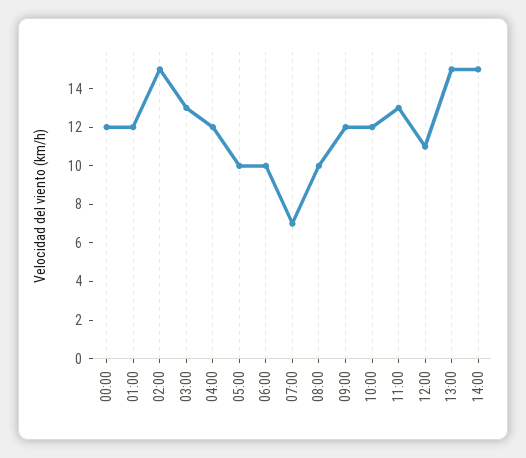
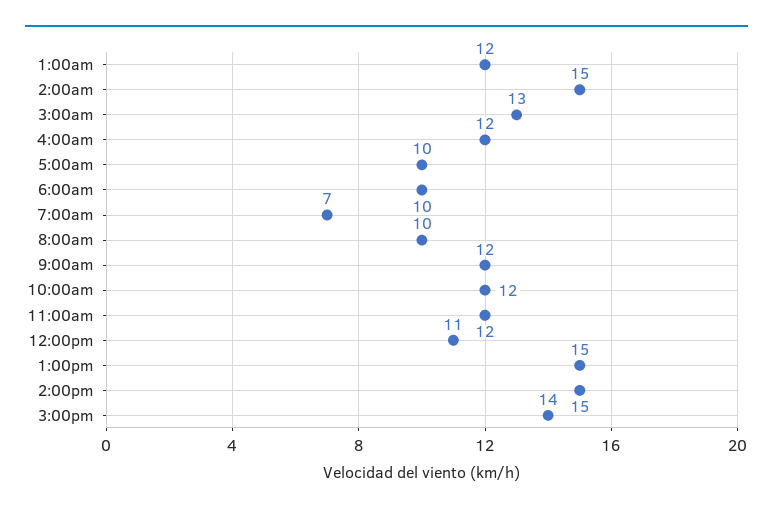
00:00: 12 -> none
11:00: 13 -> 12
3:00pm: none -> 14

